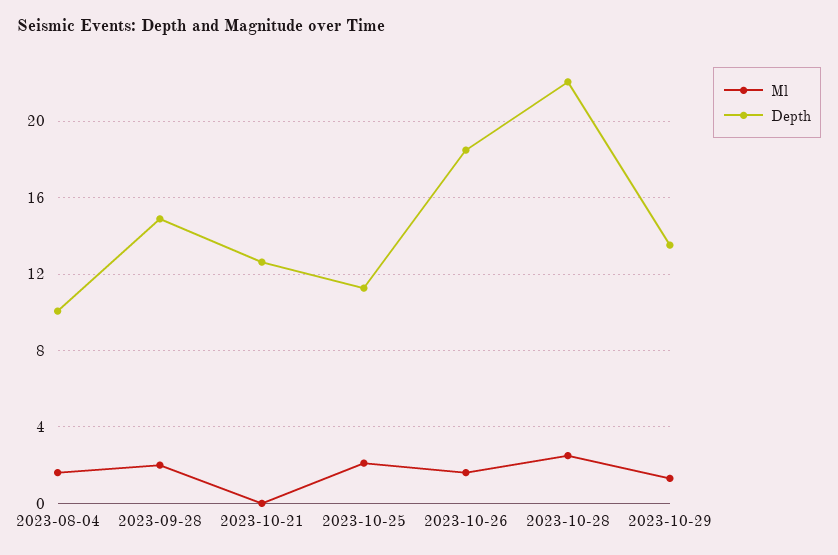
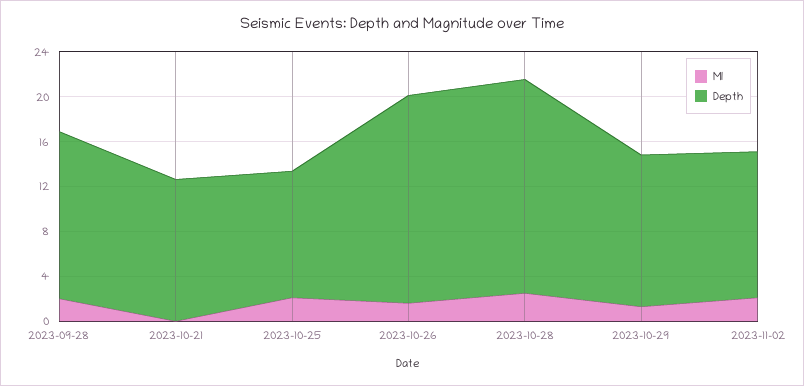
Ml, 2023-08-04: 1.5 -> none
Depth, 2023-08-04: 10 -> none
Depth, 2023-10-28: 22 -> 19
Ml, 2023-11-02: none -> 2
Depth, 2023-11-02: none -> 13

